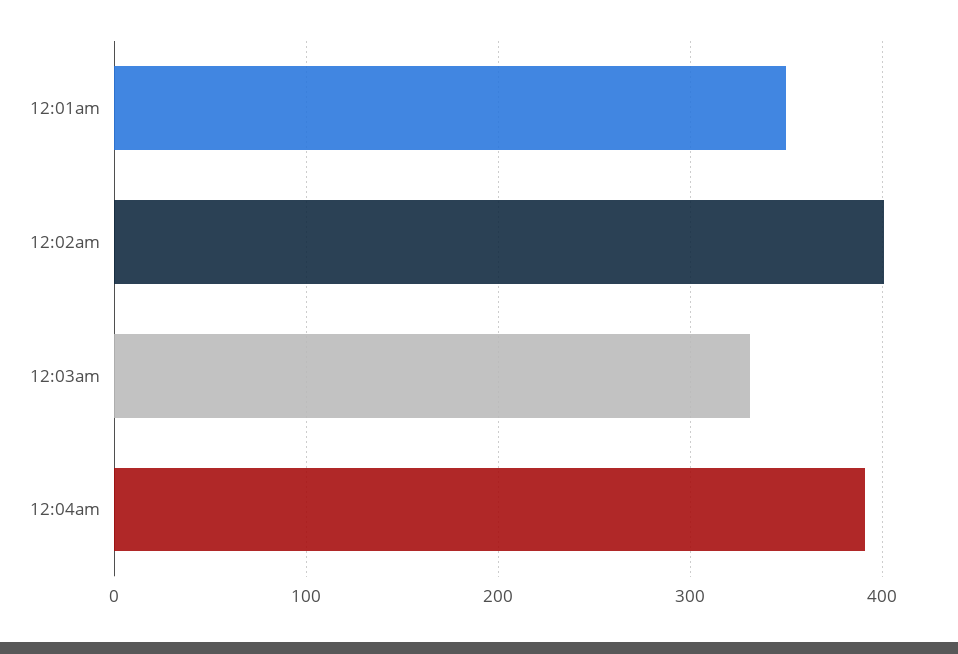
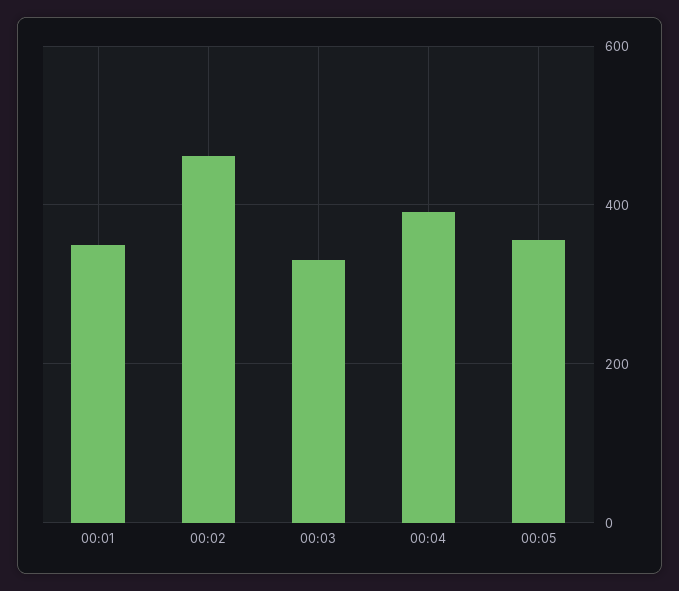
12:02am: 400 -> 460
00:05: none -> 360

